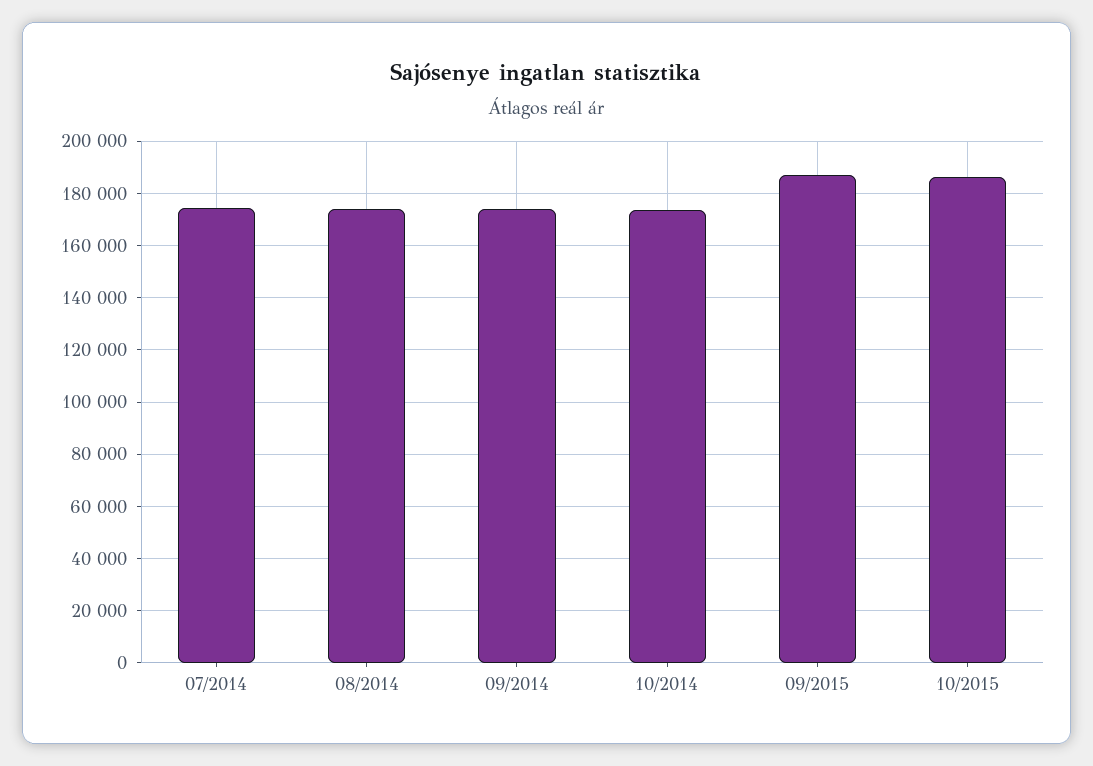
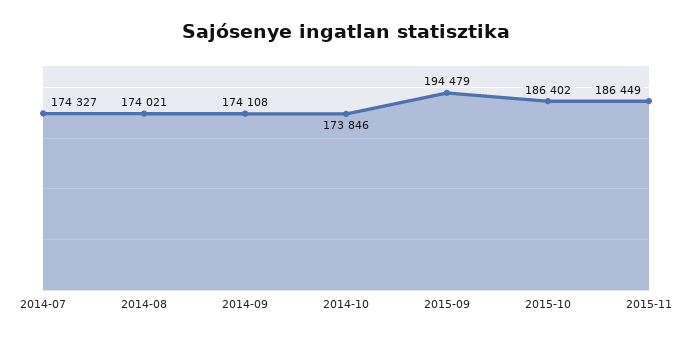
09/2015: 187500 -> 194479
2015-11: none -> 186449

